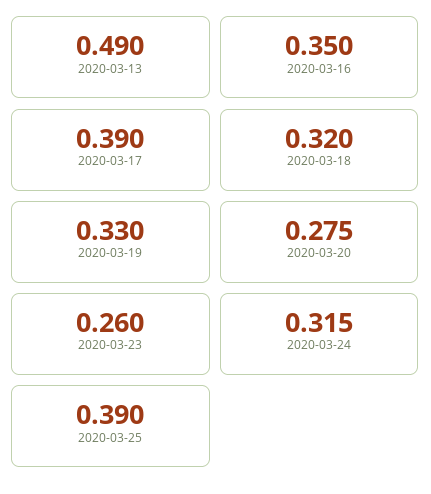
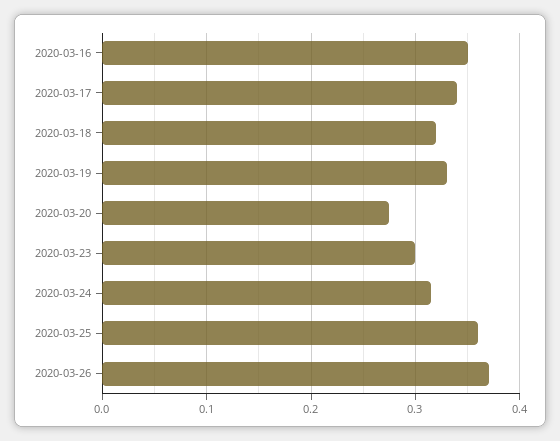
2020-03-13: 0.49 -> none
2020-03-17: 0.39 -> 0.34
2020-03-23: 0.26 -> 0.3
2020-03-25: 0.39 -> 0.36
2020-03-26: none -> 0.37

